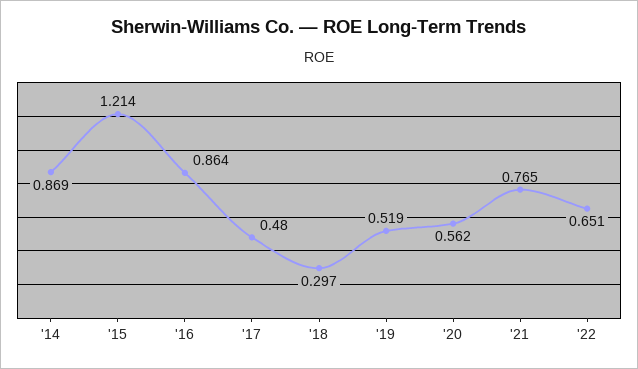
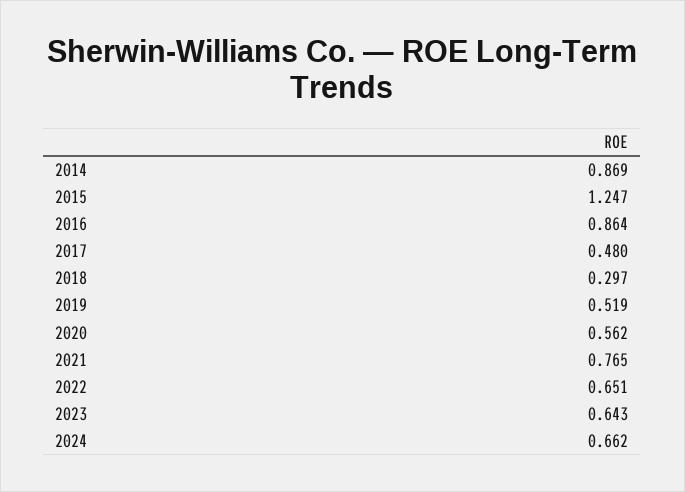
'15: 1.214 -> 1.247
2023: none -> 0.643
2024: none -> 0.662

